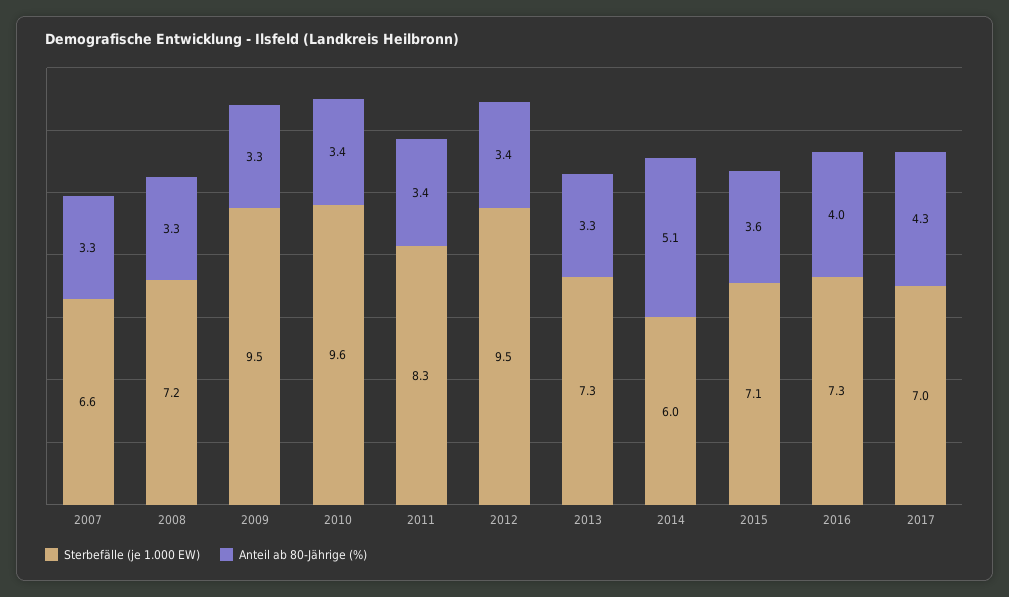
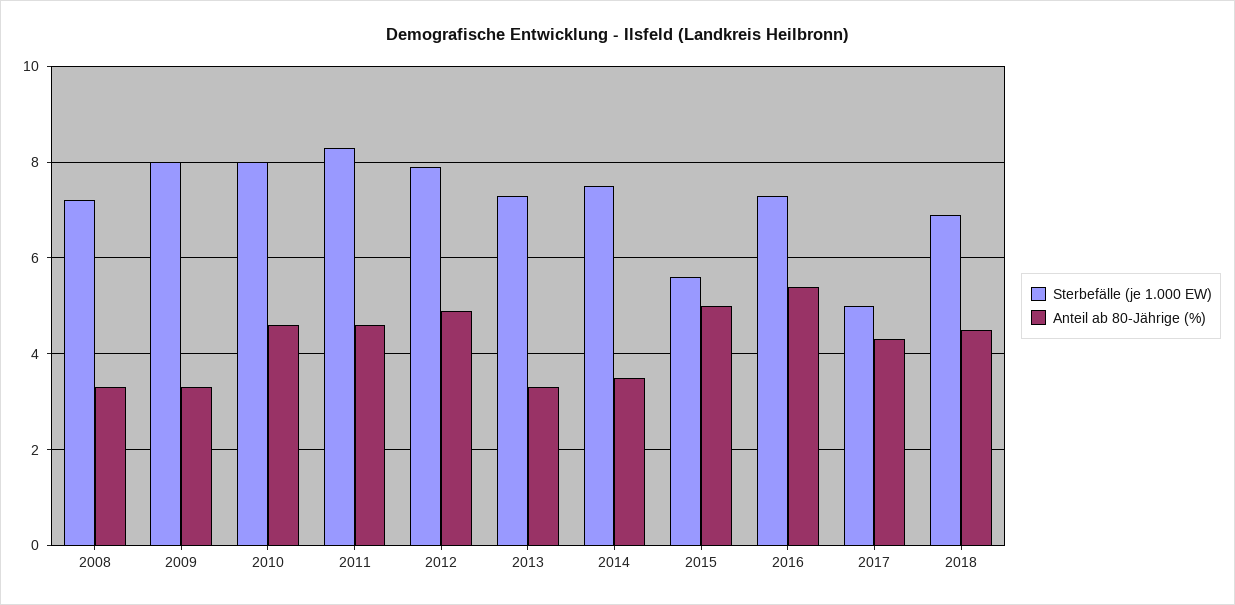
Sterbefälle (je 1.000 EW), 2007: 6.6 -> none
Anteil ab 80-Jährige (%), 2007: 3.3 -> none
Sterbefälle (je 1.000 EW), 2009: 9.5 -> 8
Sterbefälle (je 1.000 EW), 2010: 9.6 -> 8
Anteil ab 80-Jährige (%), 2010: 3.4 -> 4.5
Anteil ab 80-Jährige (%), 2011: 3.4 -> 4.5
Sterbefälle (je 1.000 EW), 2012: 9.5 -> 8
Anteil ab 80-Jährige (%), 2012: 3.4 -> 5
Sterbefälle (je 1.000 EW), 2014: 6 -> 7.5
Anteil ab 80-Jährige (%), 2014: 5.1 -> 3.5
Sterbefälle (je 1.000 EW), 2015: 7.1 -> 5.5
Anteil ab 80-Jährige (%), 2015: 3.6 -> 5
Anteil ab 80-Jährige (%), 2016: 4 -> 5.5
Sterbefälle (je 1.000 EW), 2017: 7 -> 5
Sterbefälle (je 1.000 EW), 2018: none -> 7
Anteil ab 80-Jährige (%), 2018: none -> 4.5

